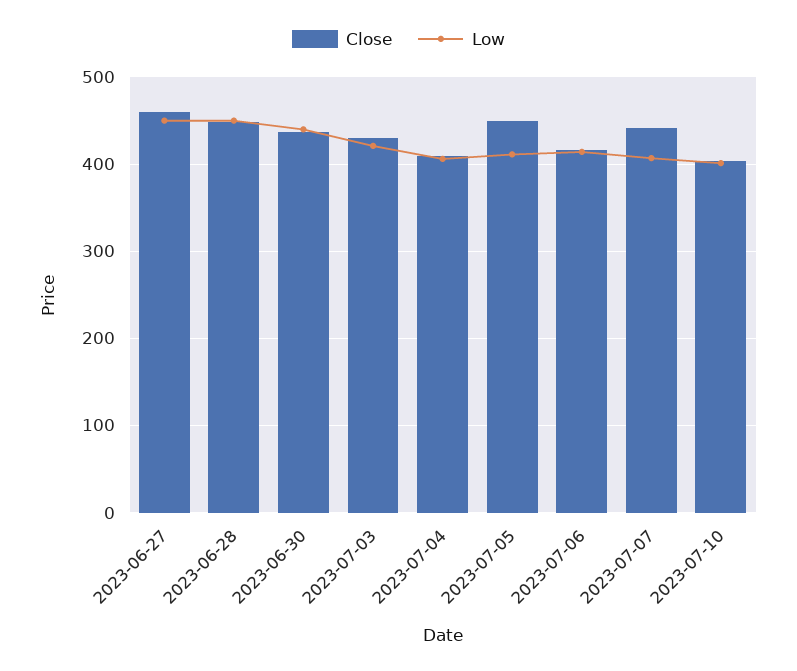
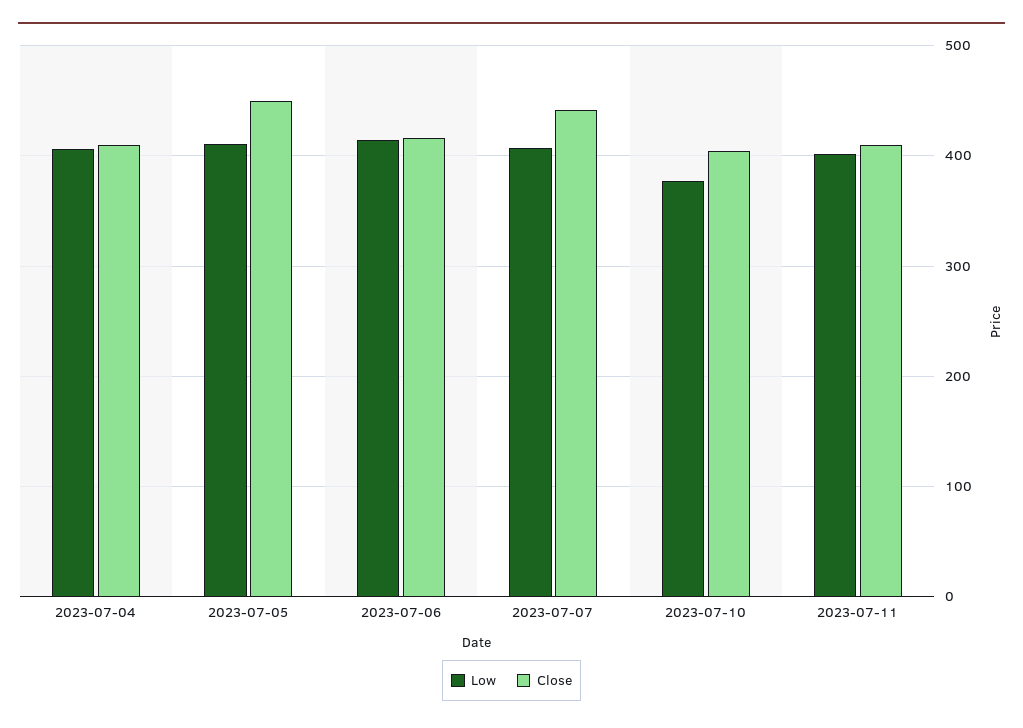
Close, 2023-06-27: 460 -> none
Low, 2023-06-27: 450 -> none
Close, 2023-06-28: 450 -> none
Low, 2023-06-28: 450 -> none
Close, 2023-06-30: 440 -> none
Low, 2023-06-30: 440 -> none
Close, 2023-07-03: 430 -> none
Low, 2023-07-03: 420 -> none
Low, 2023-07-10: 400 -> 380
Low, 2023-07-11: none -> 400
Close, 2023-07-11: none -> 410

